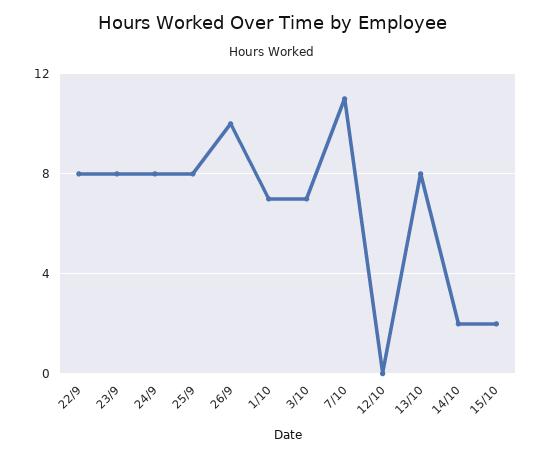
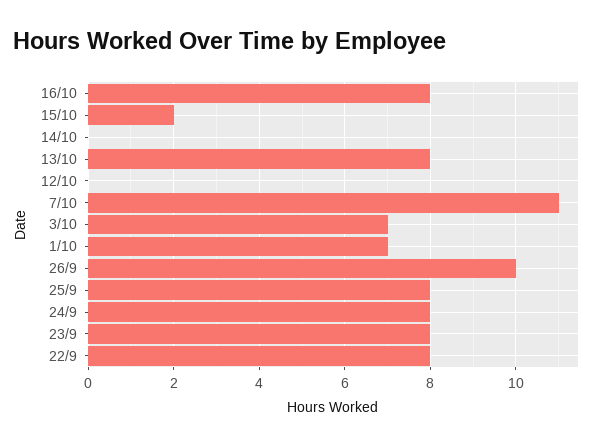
14/10: 2 -> 0
16/10: none -> 8

